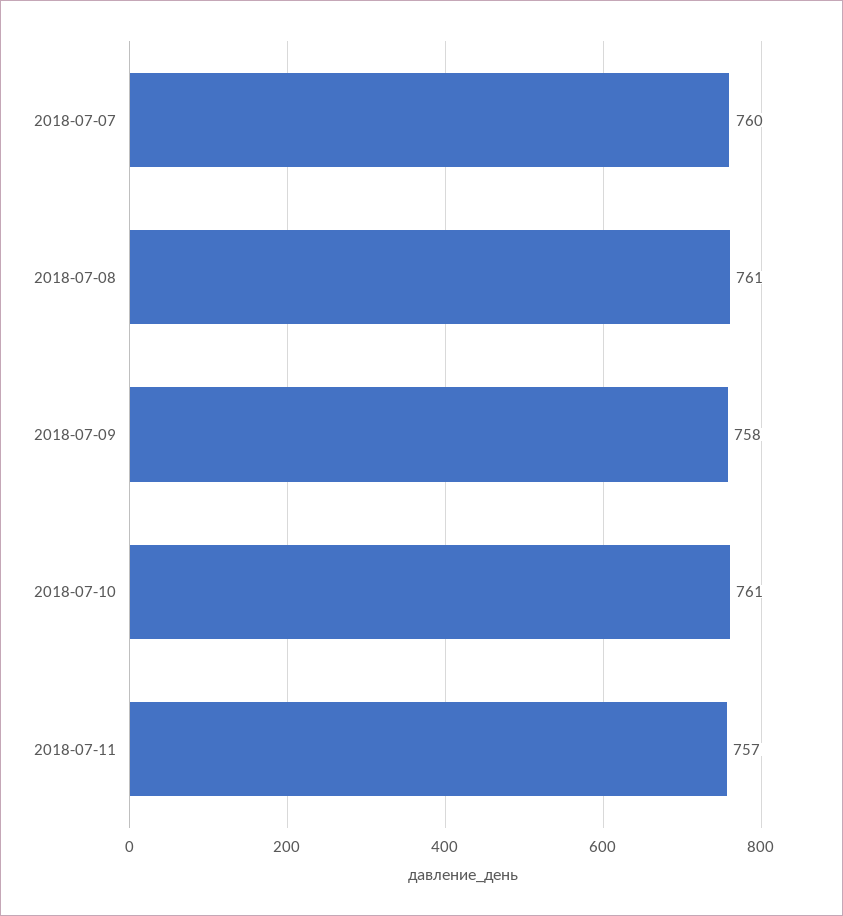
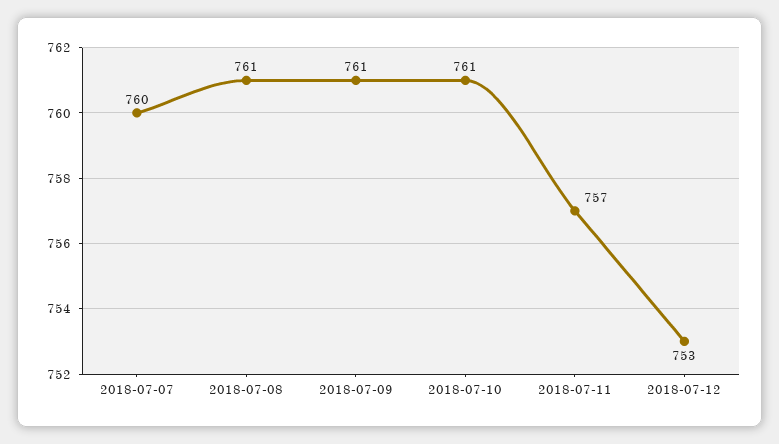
2018-07-09: 758 -> 761
2018-07-12: none -> 753

